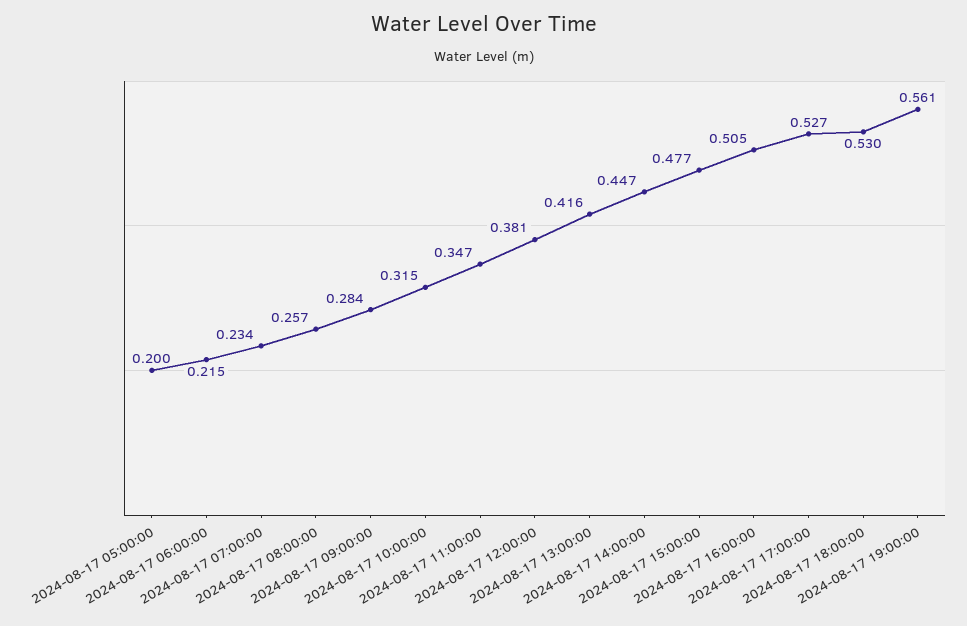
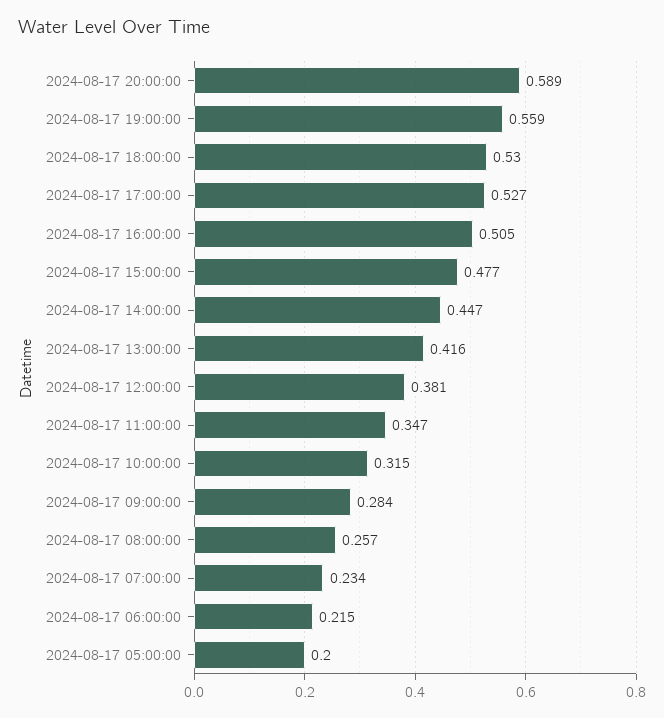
2024-08-17 19:00:00: 0.561 -> 0.559
2024-08-17 20:00:00: none -> 0.589

